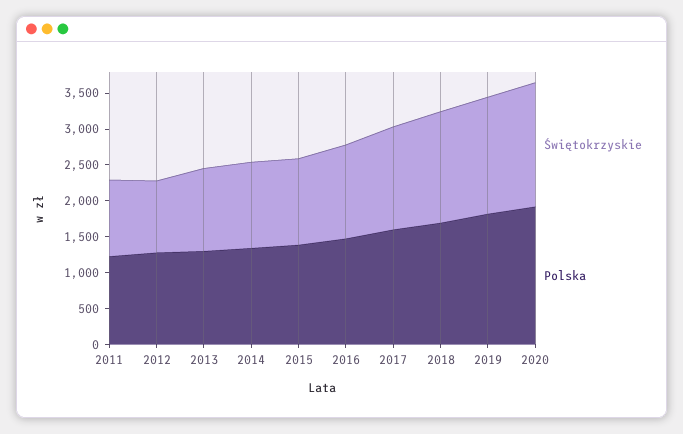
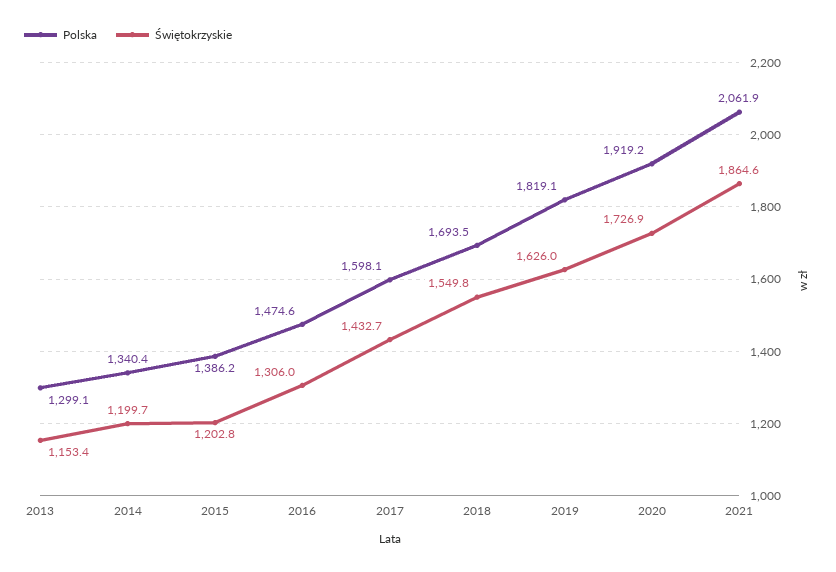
Świętokrzyskie, 2011: 1000 -> none
Polska, 2011: 1250 -> none
Świętokrzyskie, 2012: 1000 -> none
Polska, 2012: 1250 -> none
Polska, 2021: none -> 2061.9
Świętokrzyskie, 2021: none -> 1864.6

